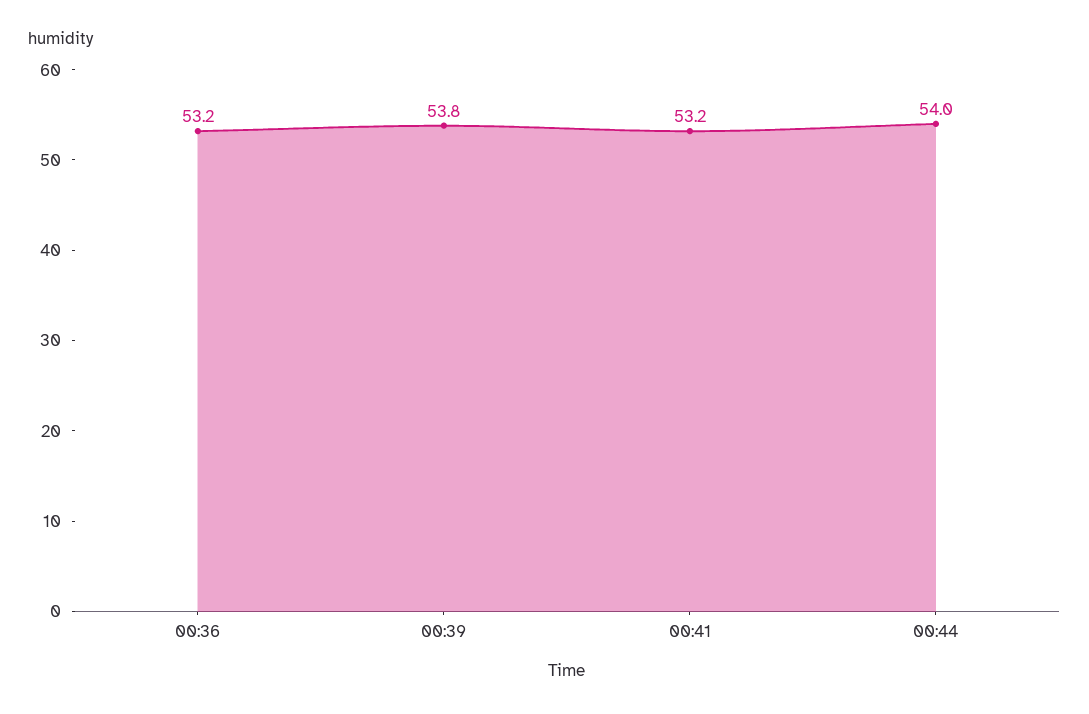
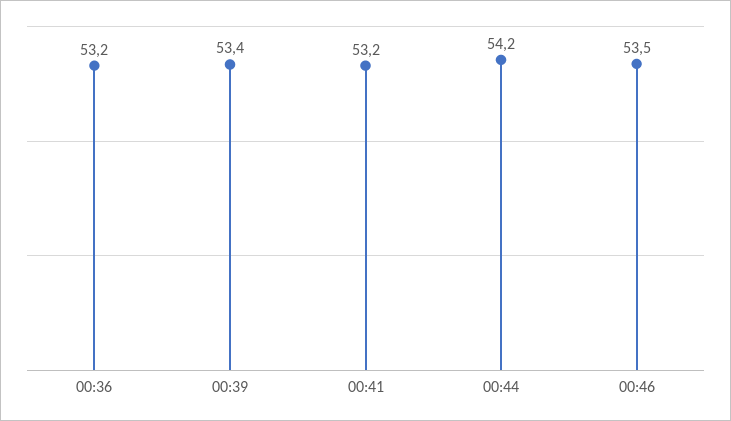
00:39: 53.8 -> 53.4
00:44: 54 -> 54.2
00:46: none -> 53.5

